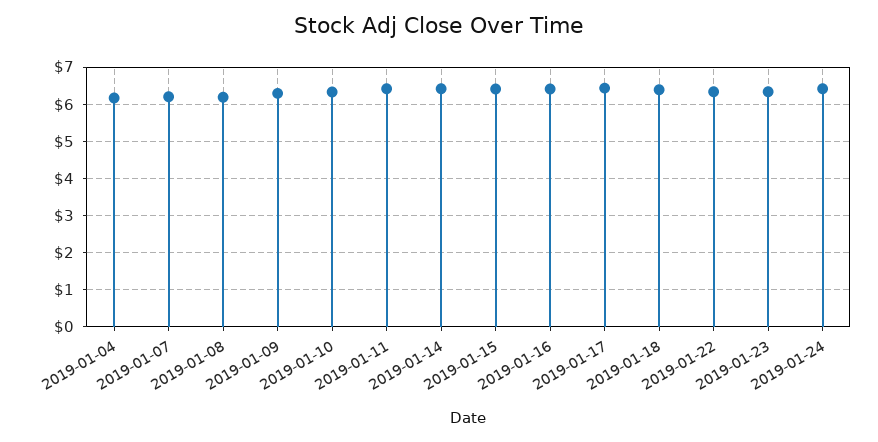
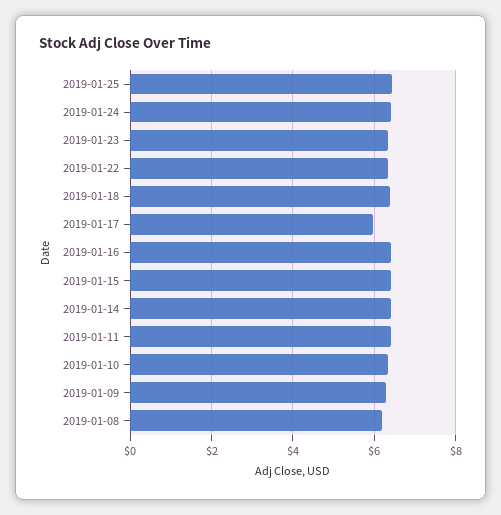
2019-01-04: 6.2 -> none
2019-01-07: 6.2 -> none
2019-01-17: 6.4 -> 6
2019-01-25: none -> 6.4

